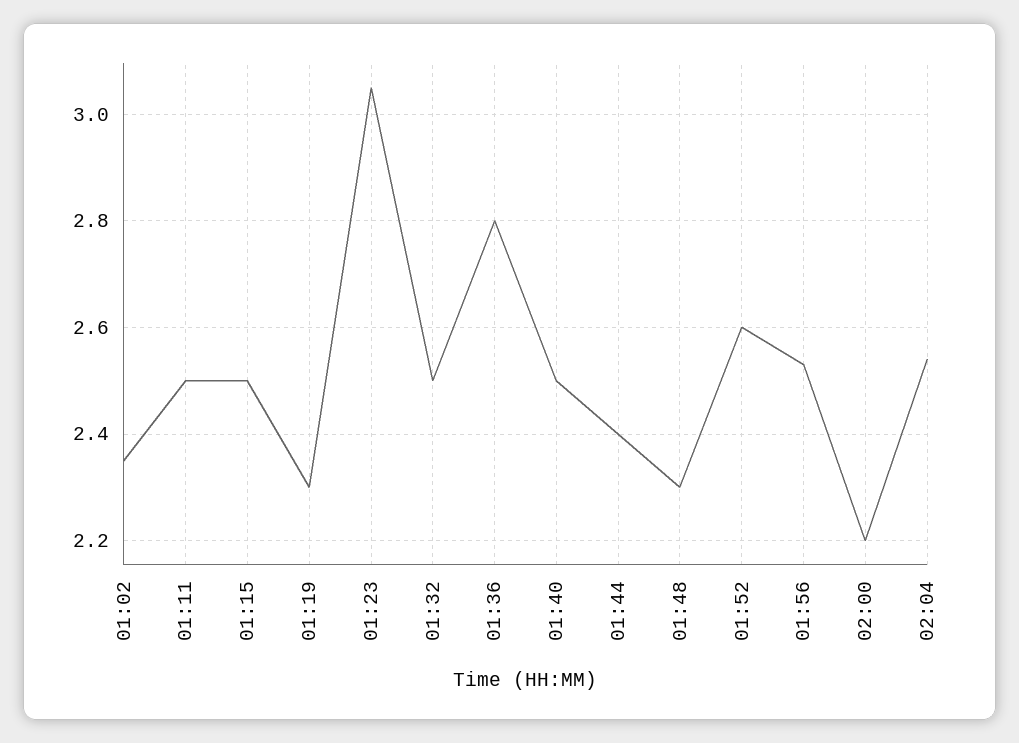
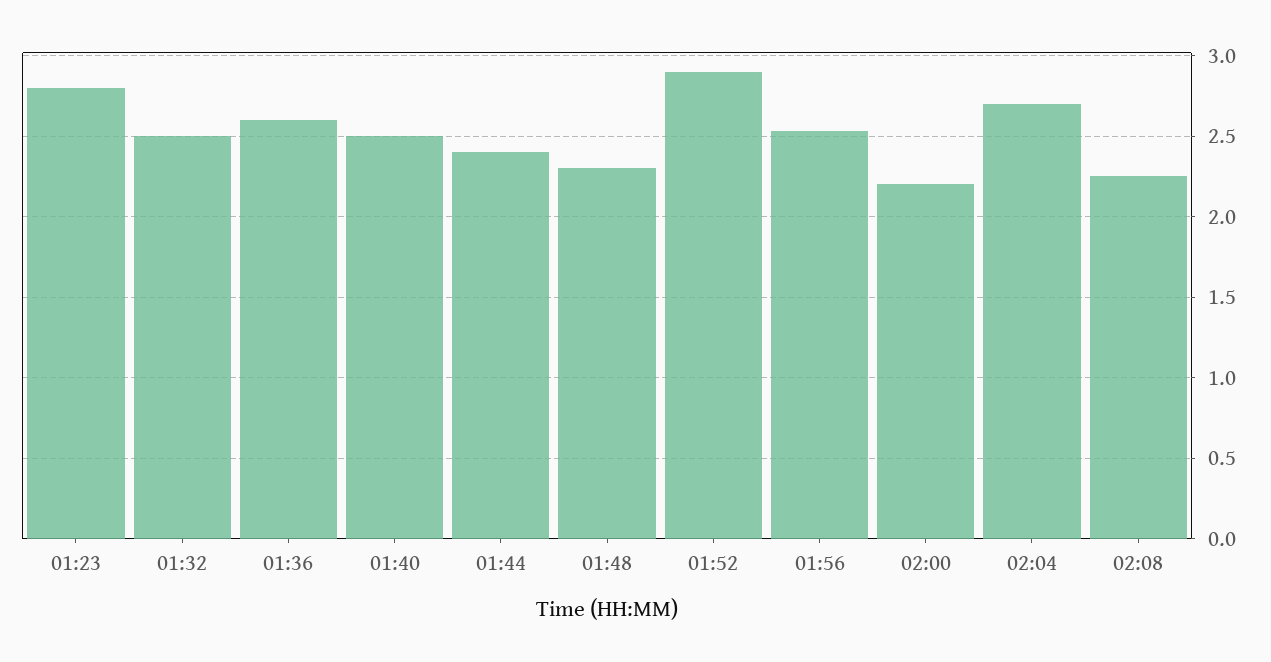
01:02: 2.35 -> none
01:11: 2.5 -> none
01:15: 2.5 -> none
01:19: 2.3 -> none
01:23: 3.05 -> 2.8
01:36: 2.8 -> 2.6
01:52: 2.6 -> 2.9
02:04: 2.55 -> 2.7
02:08: none -> 2.25

